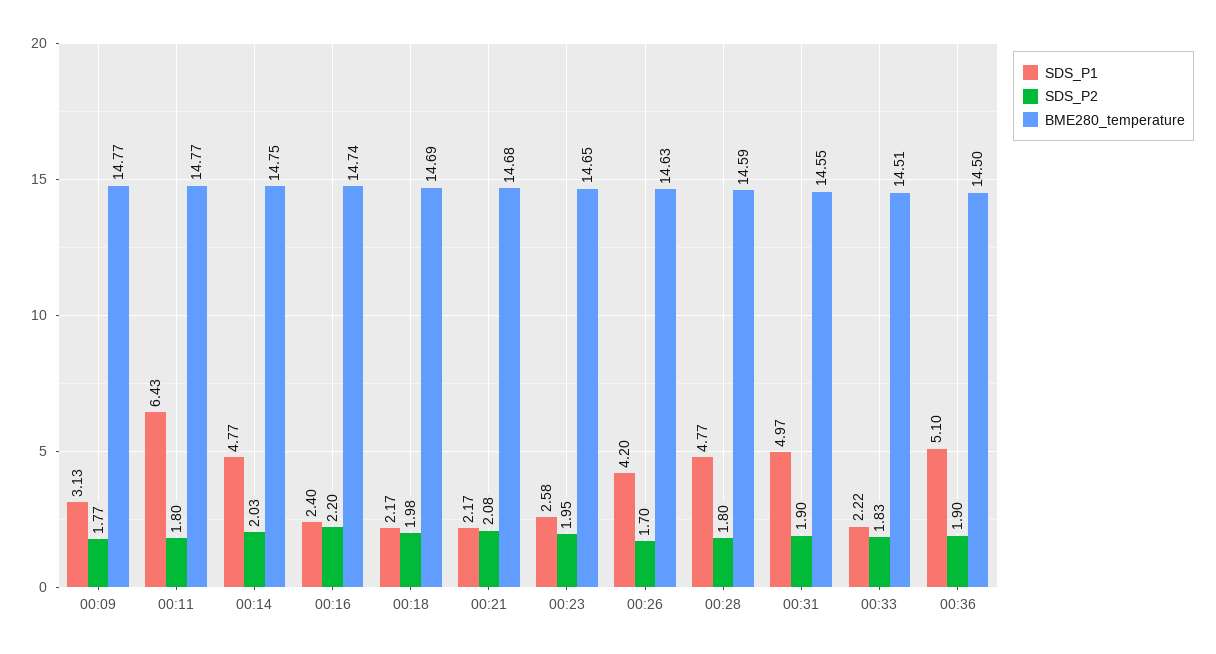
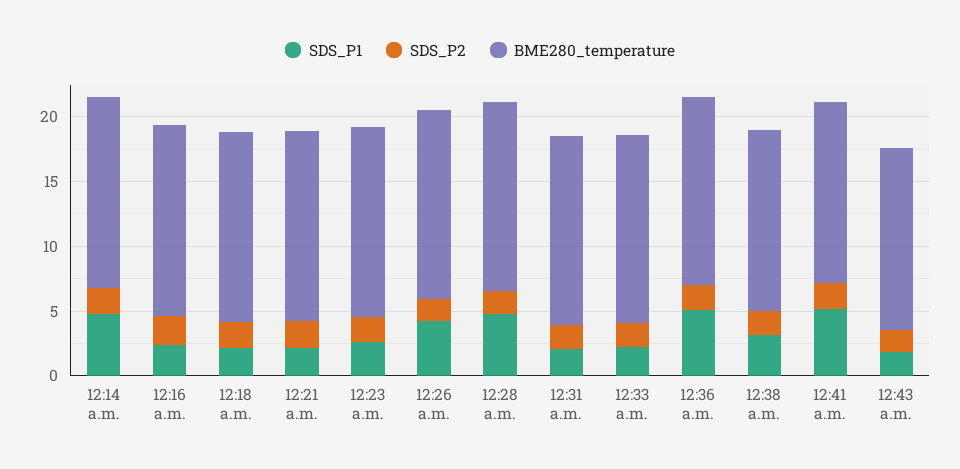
SDS_P1, 00:09: 3.13 -> none
SDS_P2, 00:09: 1.77 -> none
BME280_temperature, 00:09: 14.77 -> none
SDS_P1, 00:11: 6.43 -> none
SDS_P2, 00:11: 1.8 -> none
BME280_temperature, 00:11: 14.77 -> none
SDS_P1, 00:31: 4.97 -> 2
SDS_P1, 12:38 a.m.: none -> 3
SDS_P2, 12:38 a.m.: none -> 2
BME280_temperature, 12:38 a.m.: none -> 14
SDS_P1, 12:41 a.m.: none -> 5
SDS_P2, 12:41 a.m.: none -> 2
BME280_temperature, 12:41 a.m.: none -> 14
SDS_P1, 12:43 a.m.: none -> 2
SDS_P2, 12:43 a.m.: none -> 2
BME280_temperature, 12:43 a.m.: none -> 14

